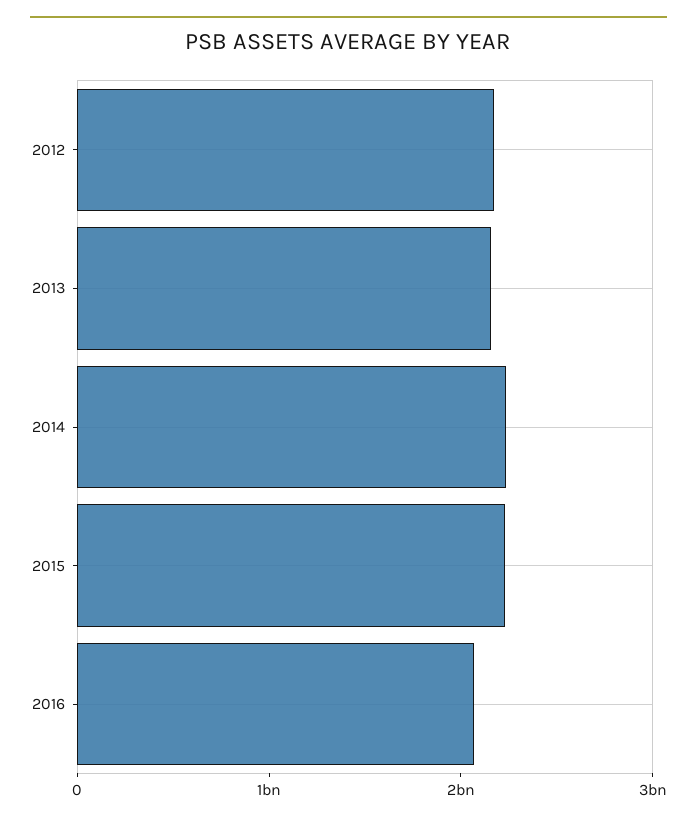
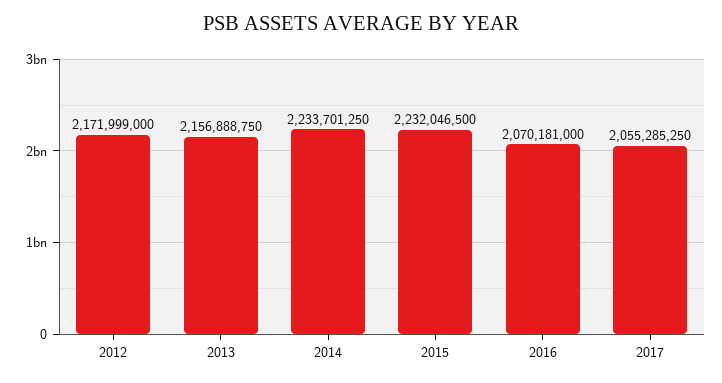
2017: none -> 2055285250

